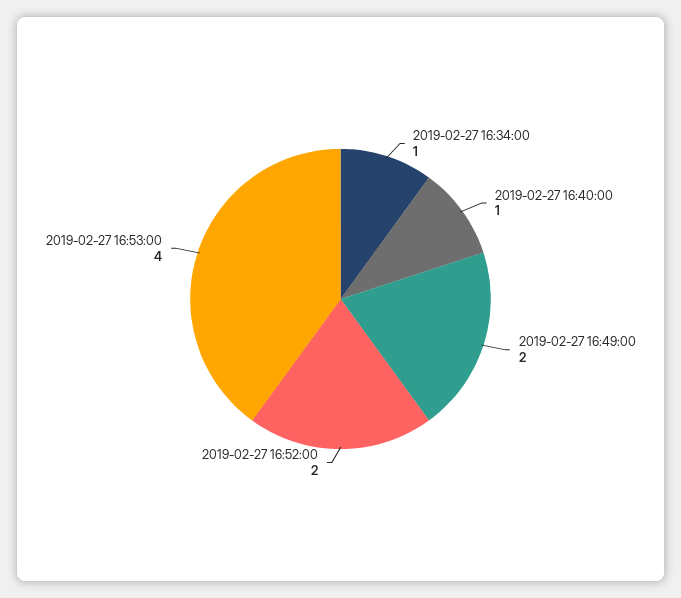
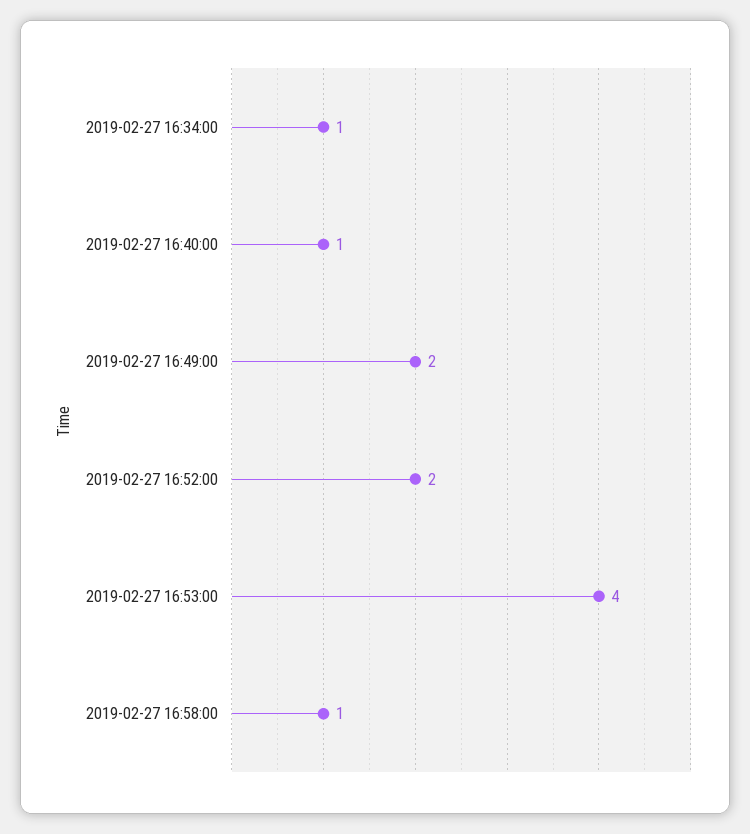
2019-02-27 16:58:00: none -> 1

